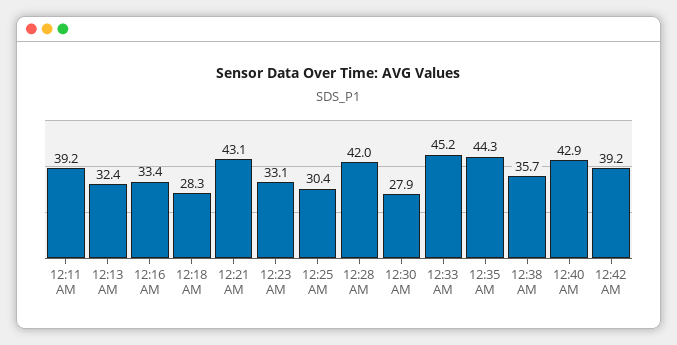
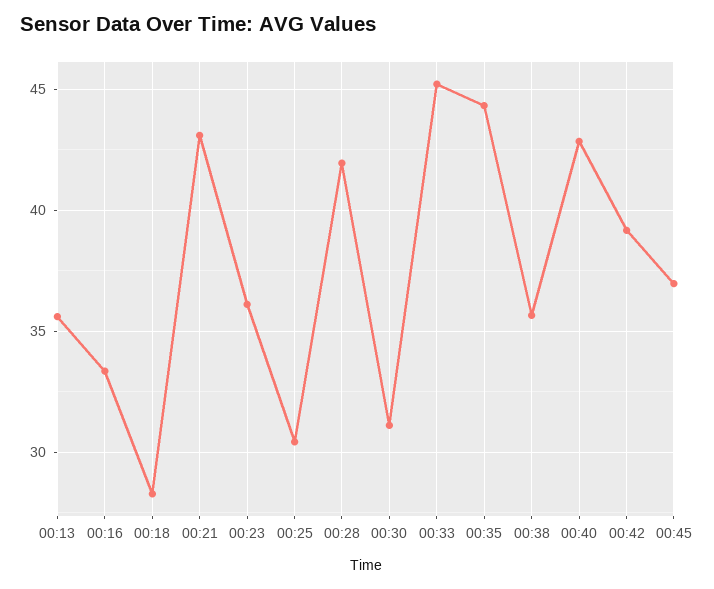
12:11 AM: 39.2 -> none
12:13 AM: 32.4 -> 35.5
12:23 AM: 33.1 -> 36
12:30 AM: 27.9 -> 31
00:45: none -> 37

